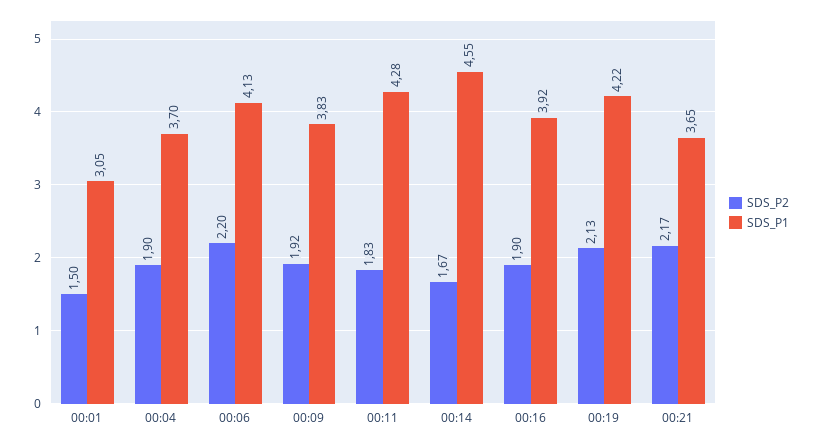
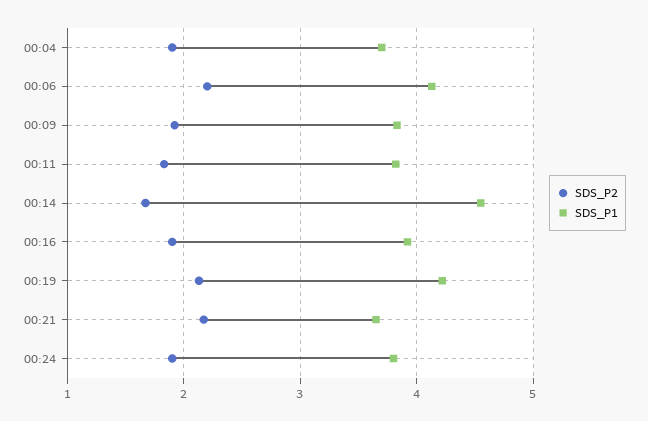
SDS_P2, 00:01: 1.5 -> none
SDS_P1, 00:01: 3.05 -> none
SDS_P1, 00:11: 4.28 -> 3.8
SDS_P2, 00:24: none -> 1.9
SDS_P1, 00:24: none -> 3.8

